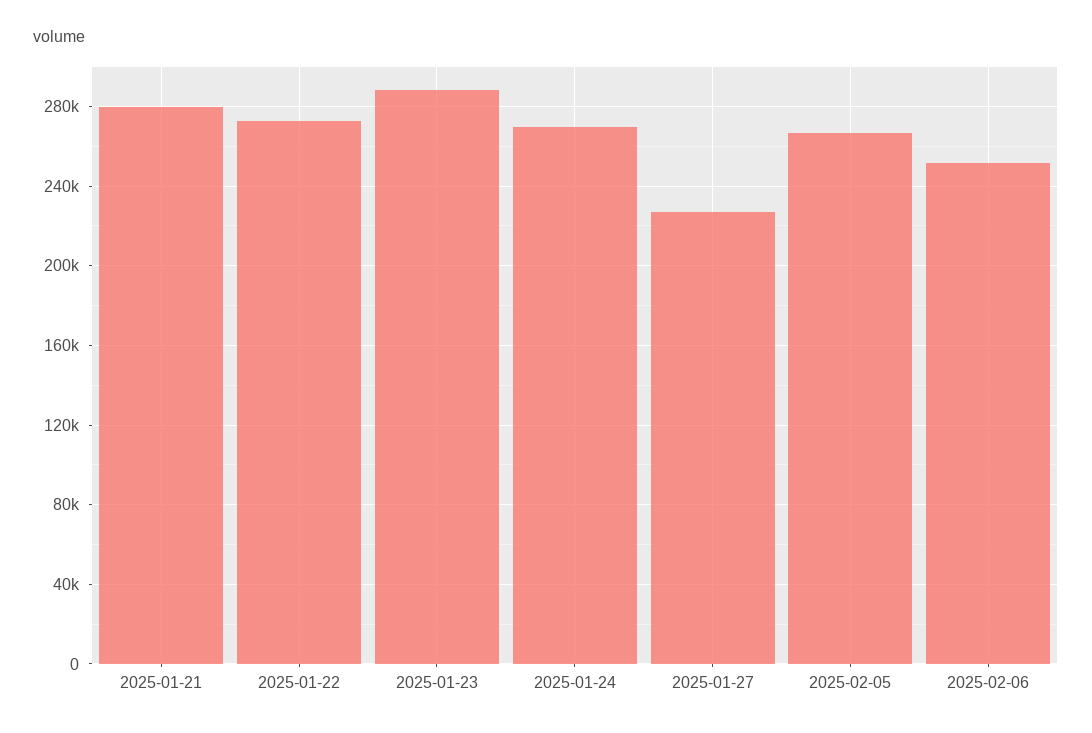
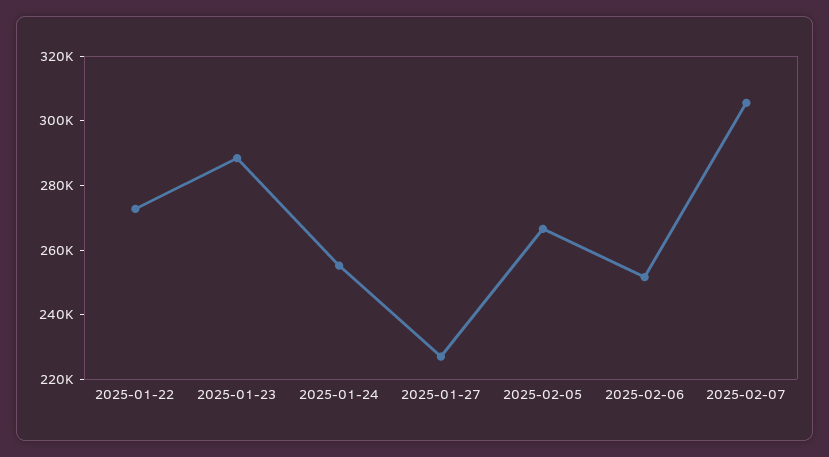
2025-01-21: 280000 -> none
2025-01-24: 270000 -> 255000
2025-02-07: none -> 305000

